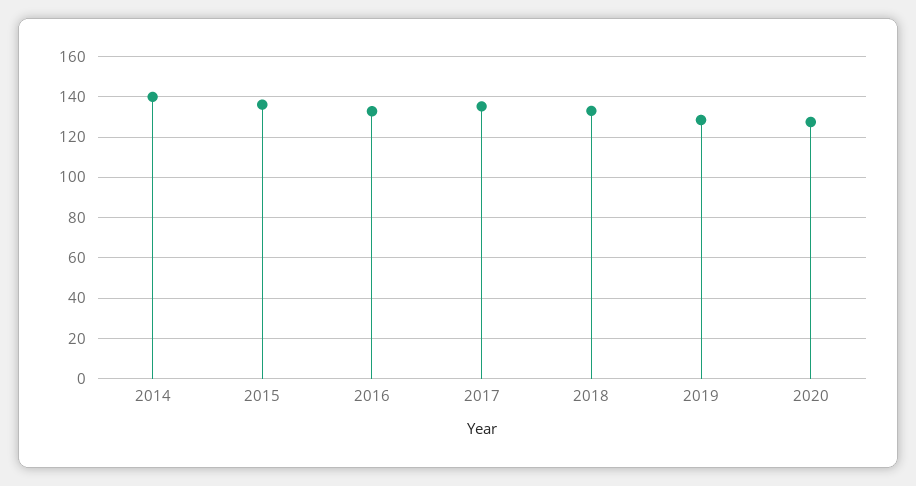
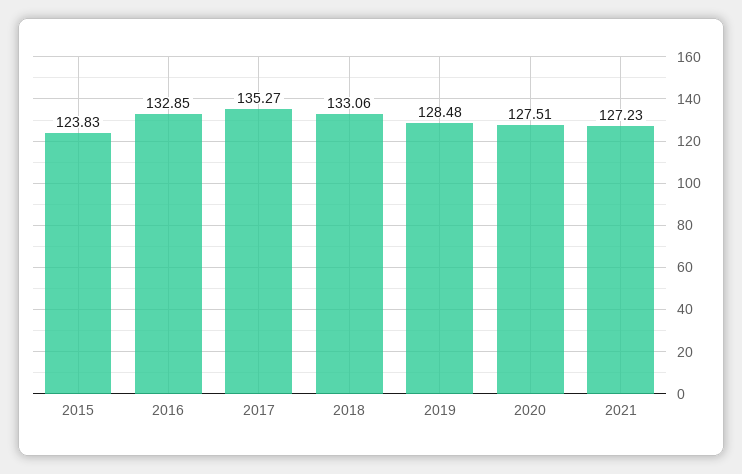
2014: 140 -> none
2015: 135 -> 123.83
2021: none -> 127.23

